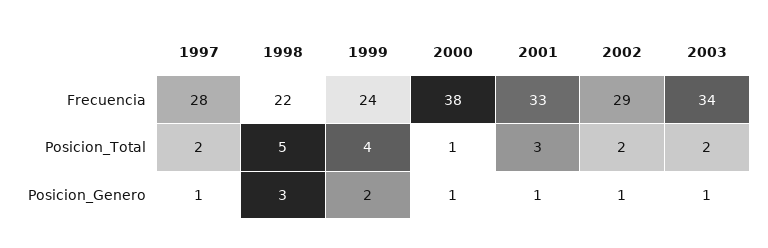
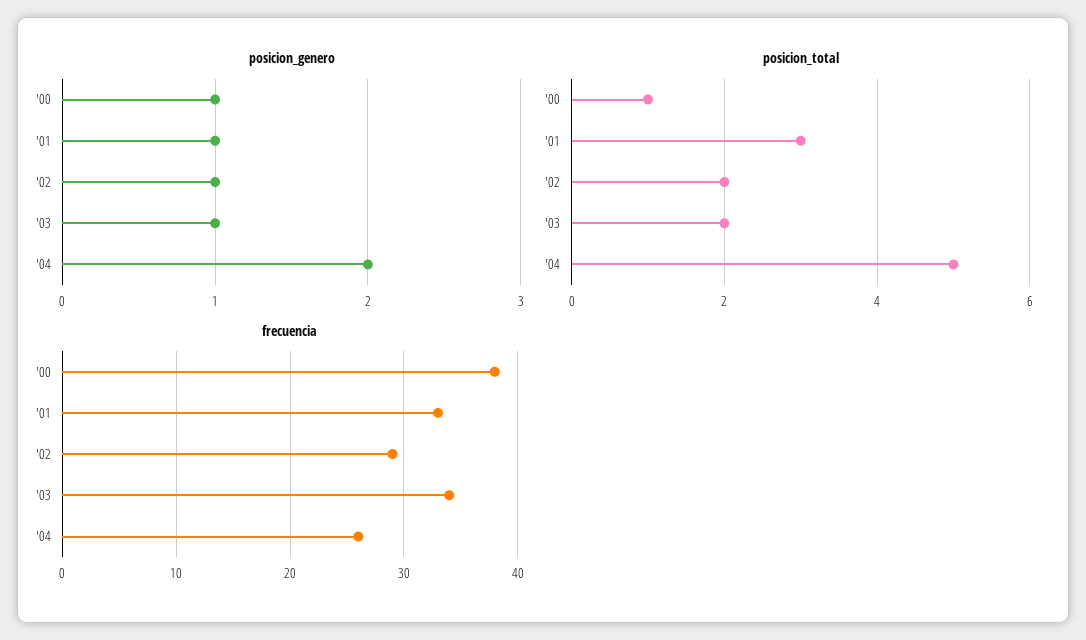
Frecuencia, 1997: 28 -> none
Frecuencia, 1998: 22 -> none
Frecuencia, 1999: 24 -> none
Posicion_Total, 1997: 2 -> none
Posicion_Total, 1998: 5 -> none
Posicion_Total, 1999: 4 -> none
Posicion_Genero, 1997: 1 -> none
Posicion_Genero, 1998: 3 -> none
Posicion_Genero, 1999: 2 -> none
Posicion_Genero, '04: none -> 2
Posicion_Total, '04: none -> 5
Frecuencia, '04: none -> 26

